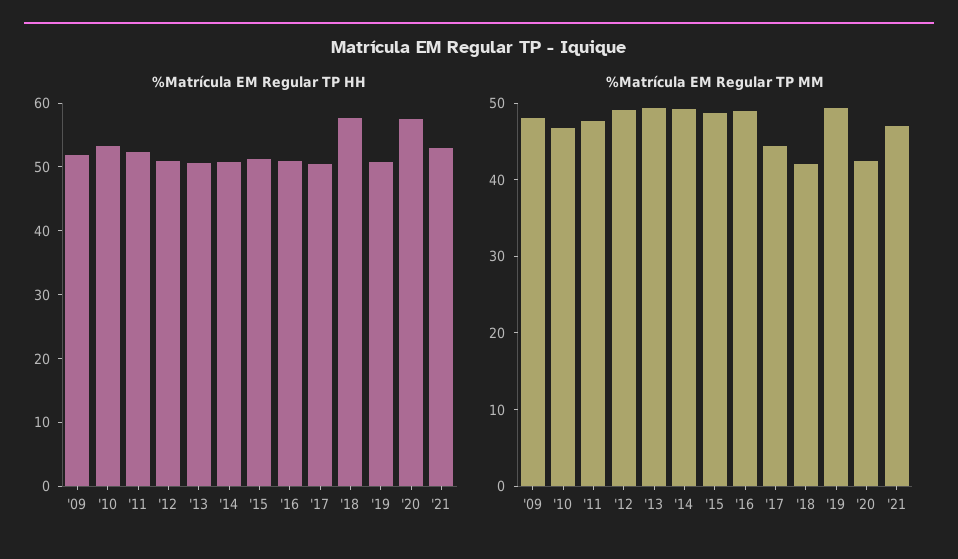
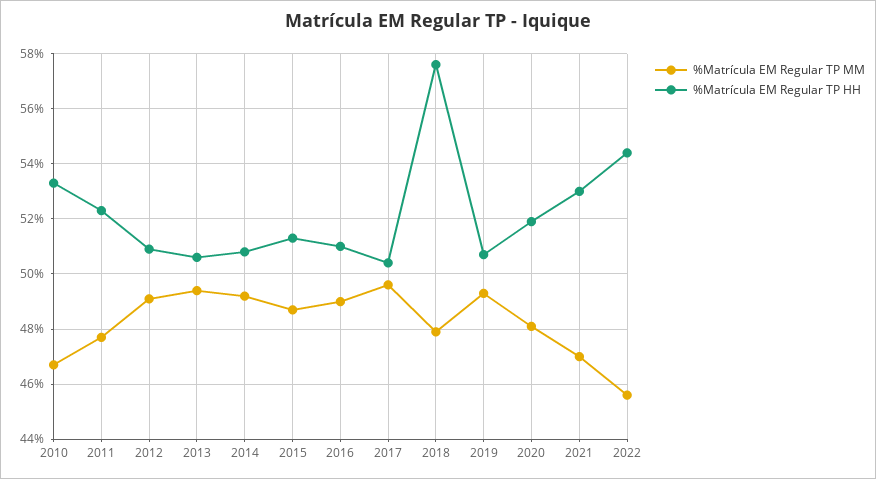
%Matrícula EM Regular TP HH, '09: 52 -> none
%Matrícula EM Regular TP HH, '20: 58 -> 52
%Matrícula EM Regular TP MM, '09: 48 -> none
%Matrícula EM Regular TP MM, '17: 44 -> 49.5
%Matrícula EM Regular TP MM, '18: 42 -> 48
%Matrícula EM Regular TP MM, '20: 42 -> 48
%Matrícula EM Regular TP MM, 2022: none -> 45.5
%Matrícula EM Regular TP HH, 2022: none -> 54.5

